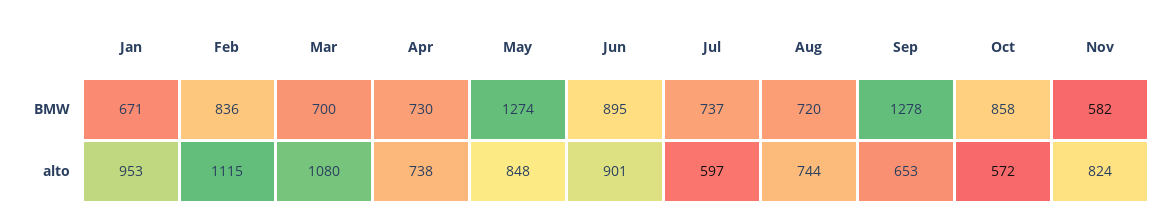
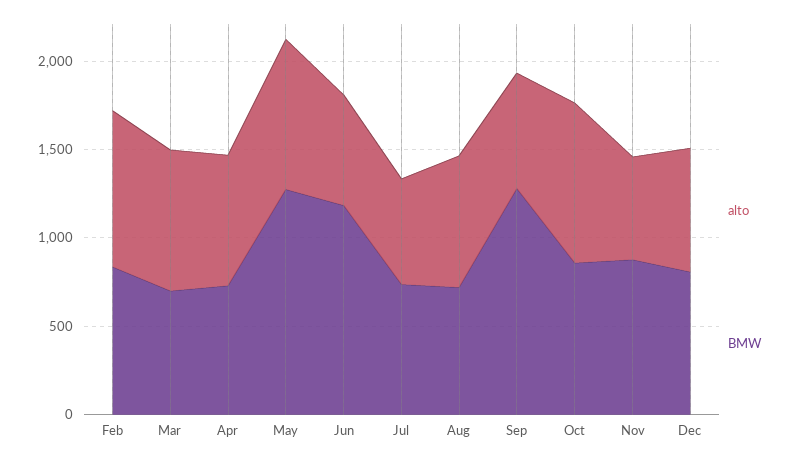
BMW, Jan: 671 -> none
BMW, Jun: 895 -> 1200
BMW, Nov: 582 -> 900
alto, Jan: 953 -> none
alto, Feb: 1115 -> 900
alto, Mar: 1080 -> 800
alto, Jun: 901 -> 600
alto, Oct: 572 -> 900
alto, Nov: 824 -> 600
alto, Dec: none -> 700
BMW, Dec: none -> 800

